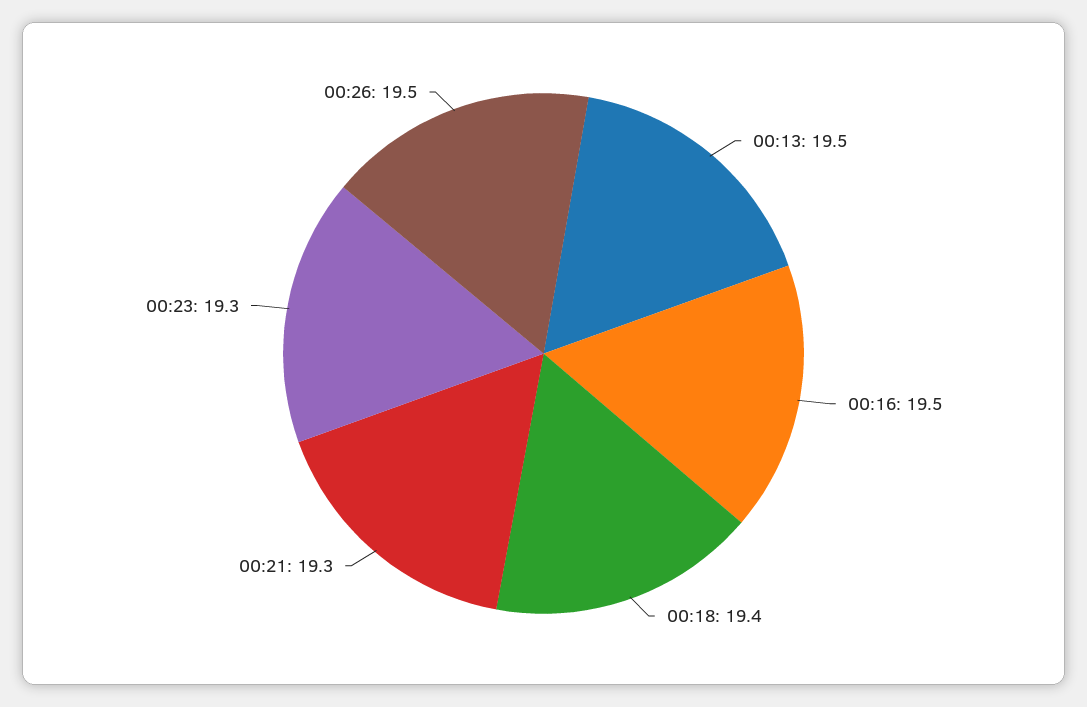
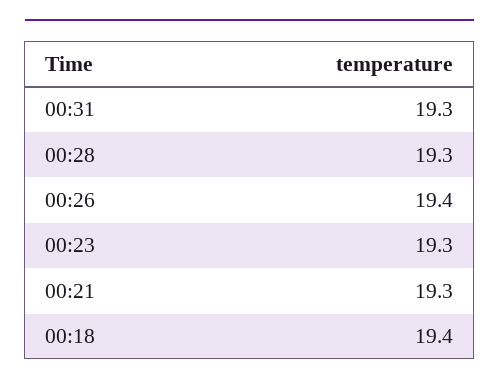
00:13: 19.5 -> none
00:16: 19.5 -> none
00:26: 19.5 -> 19.4
00:31: none -> 19.3
00:28: none -> 19.3

